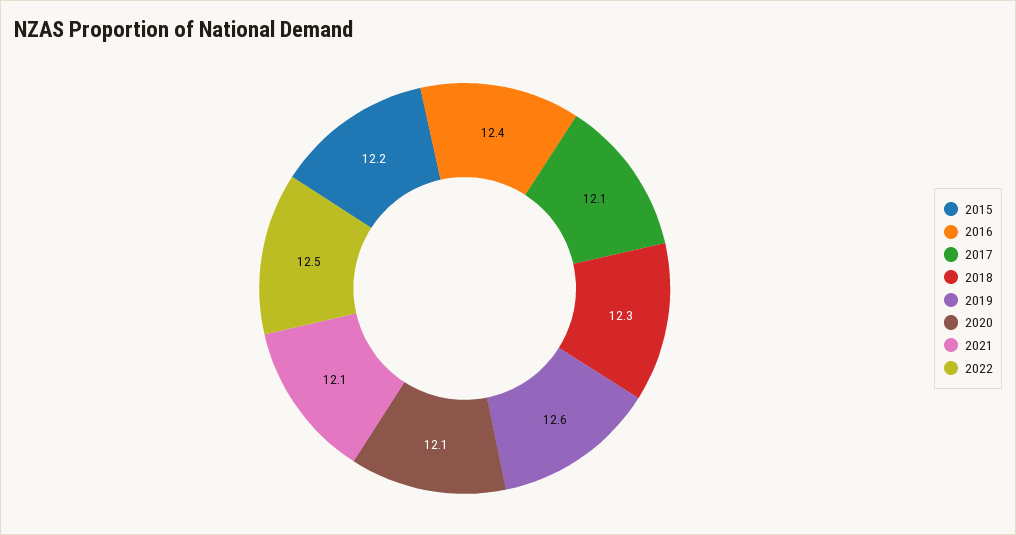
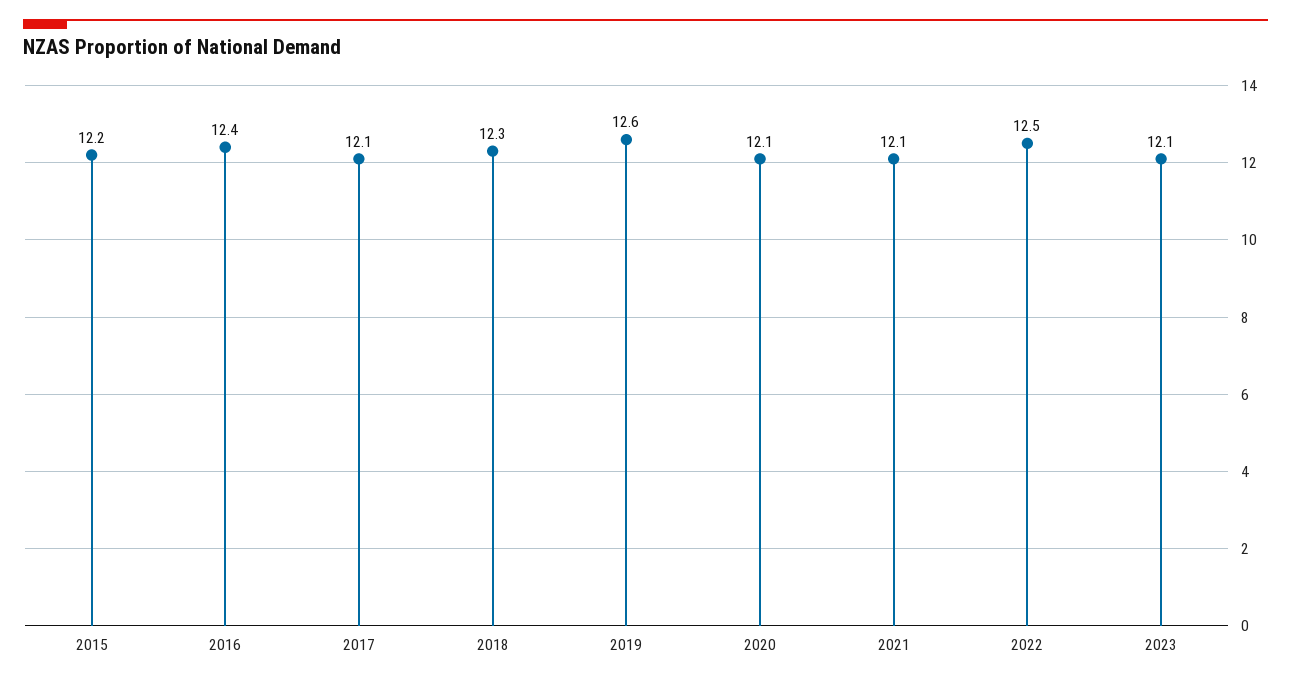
2023: none -> 12.1

